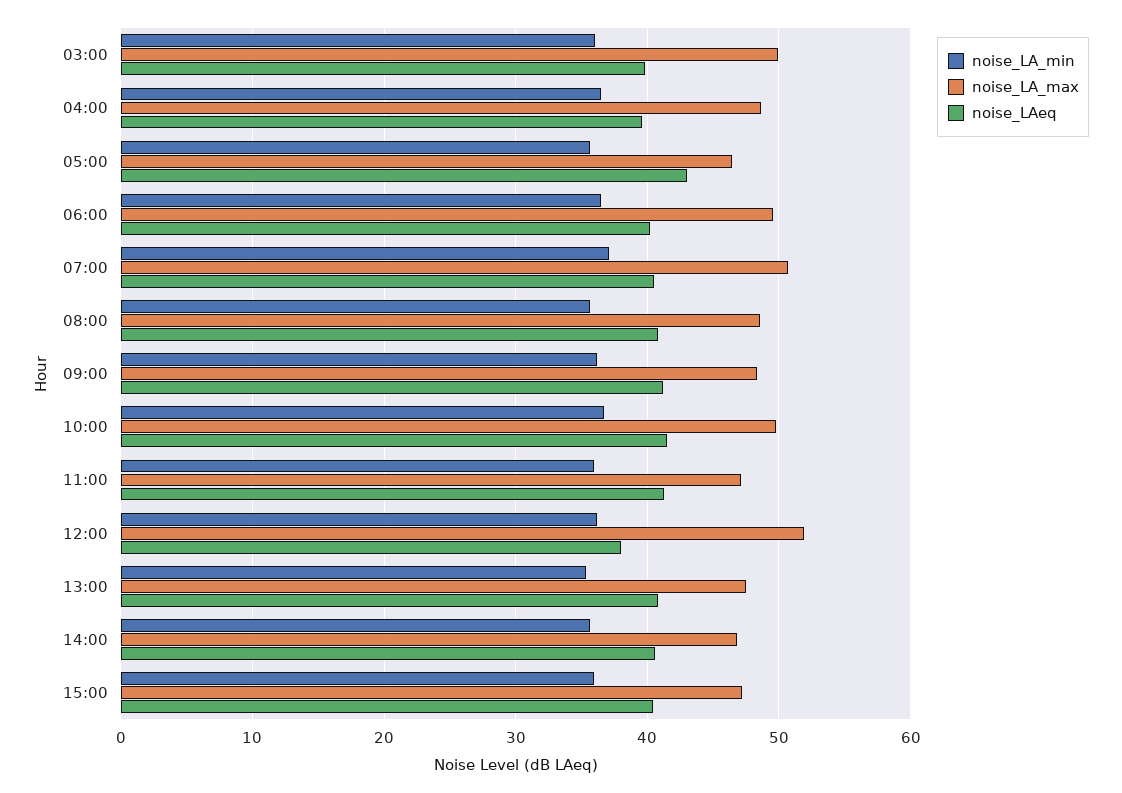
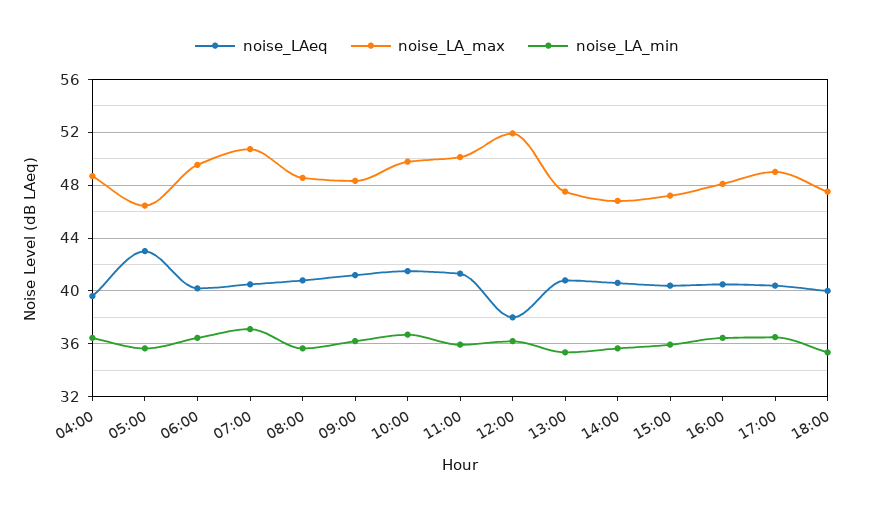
noise_LA_min, 03:00: 36 -> none
noise_LA_max, 03:00: 50 -> none
noise_LAeq, 03:00: 40 -> none
noise_LA_max, 11:00: 47 -> 50
noise_LAeq, 16:00: none -> 40.5
noise_LA_max, 16:00: none -> 48
noise_LA_min, 16:00: none -> 36.5
noise_LAeq, 17:00: none -> 40.5
noise_LA_max, 17:00: none -> 49
noise_LA_min, 17:00: none -> 36.5
noise_LAeq, 18:00: none -> 40
noise_LA_max, 18:00: none -> 47.5
noise_LA_min, 18:00: none -> 35.5

